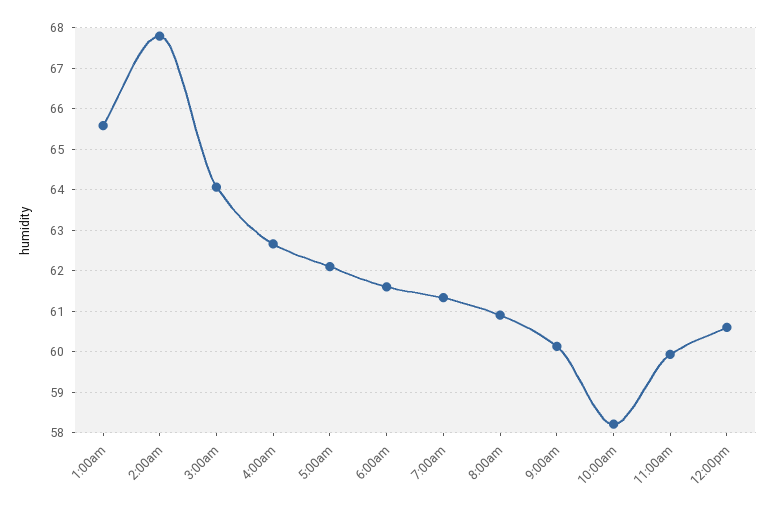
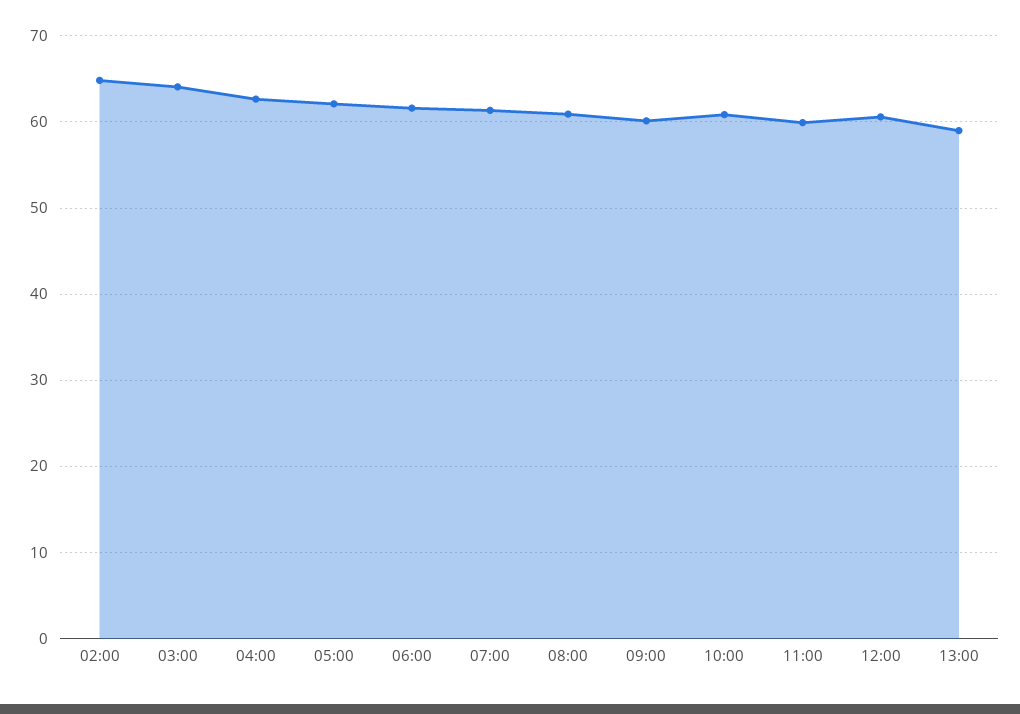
1:00am: 65.6 -> none
2:00am: 67.8 -> 65
10:00am: 58.2 -> 61
13:00: none -> 59

